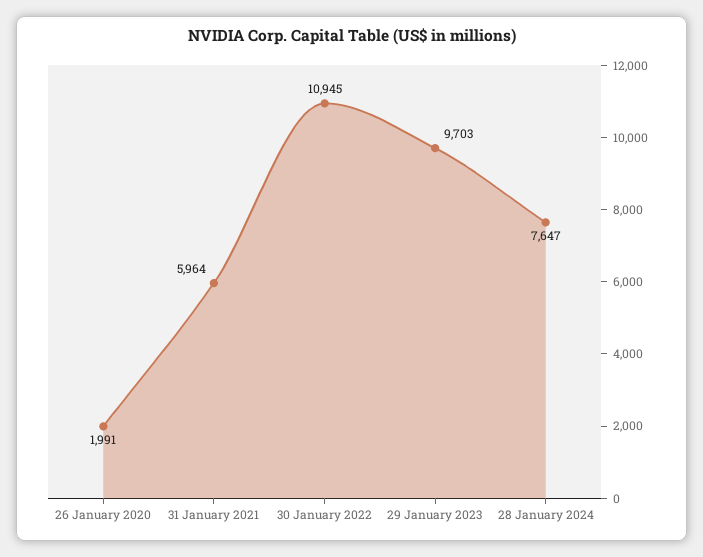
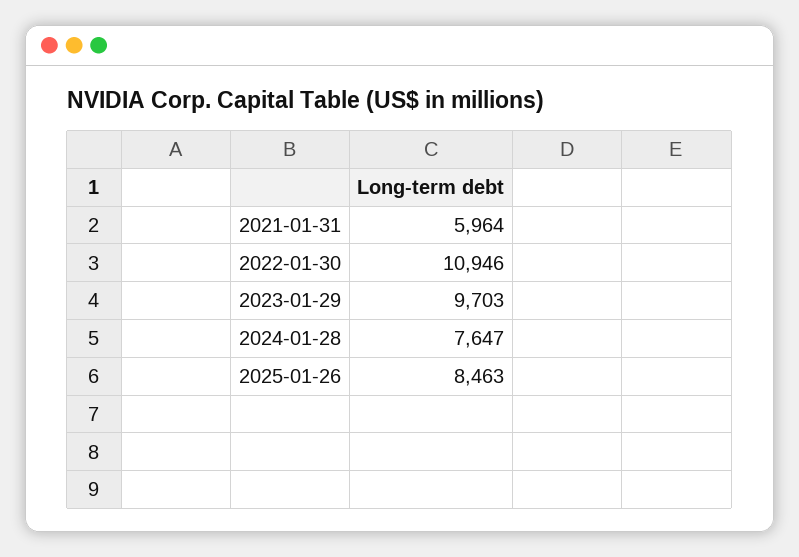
26 January 2020: 1991 -> none
30 January 2022: 10945 -> 10946
2025-01-26: none -> 8463

